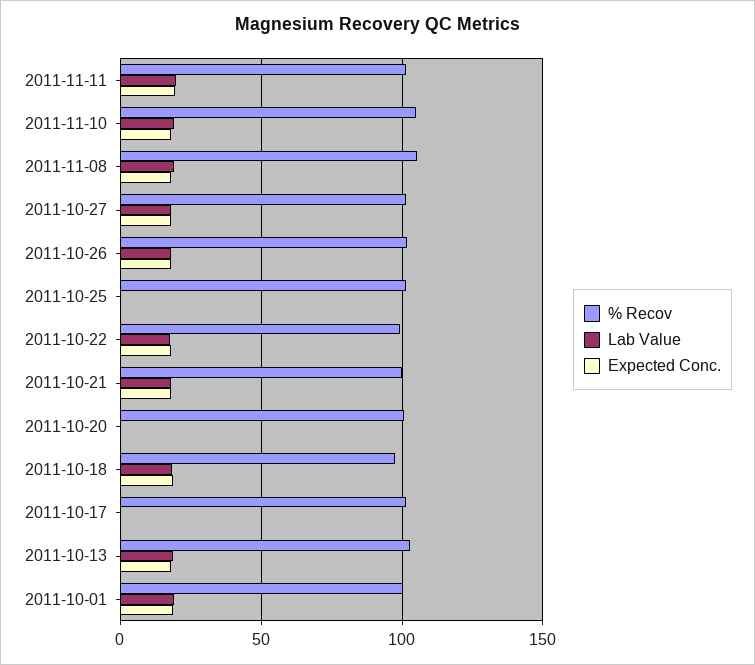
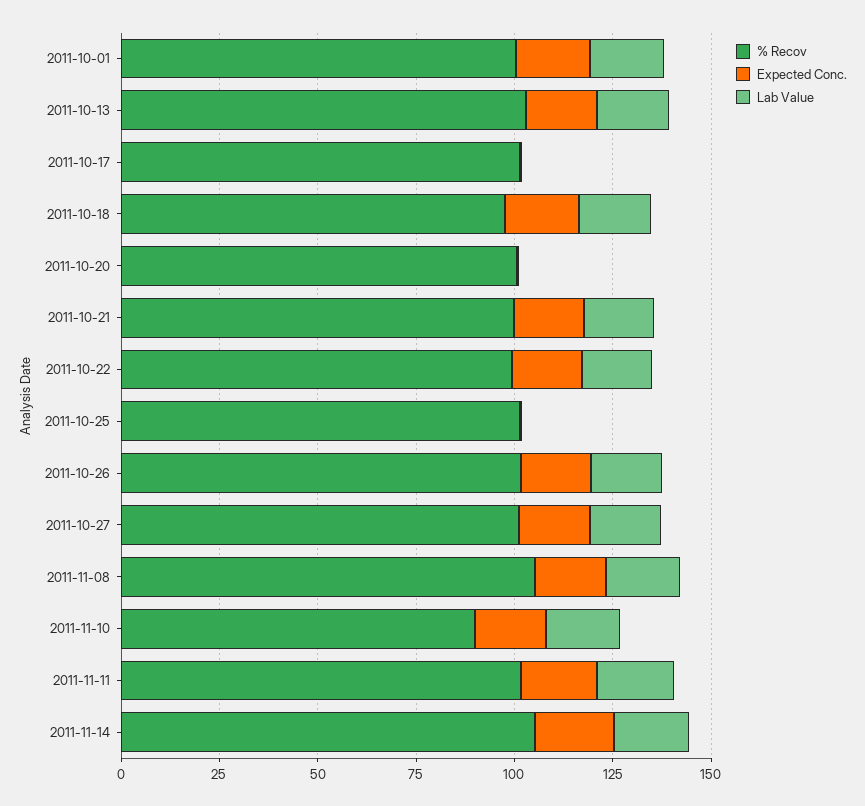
% Recov, 2011-11-10: 105 -> 90
% Recov, 2011-11-14: none -> 105
Expected Conc., 2011-11-14: none -> 20
Lab Value, 2011-11-14: none -> 20

